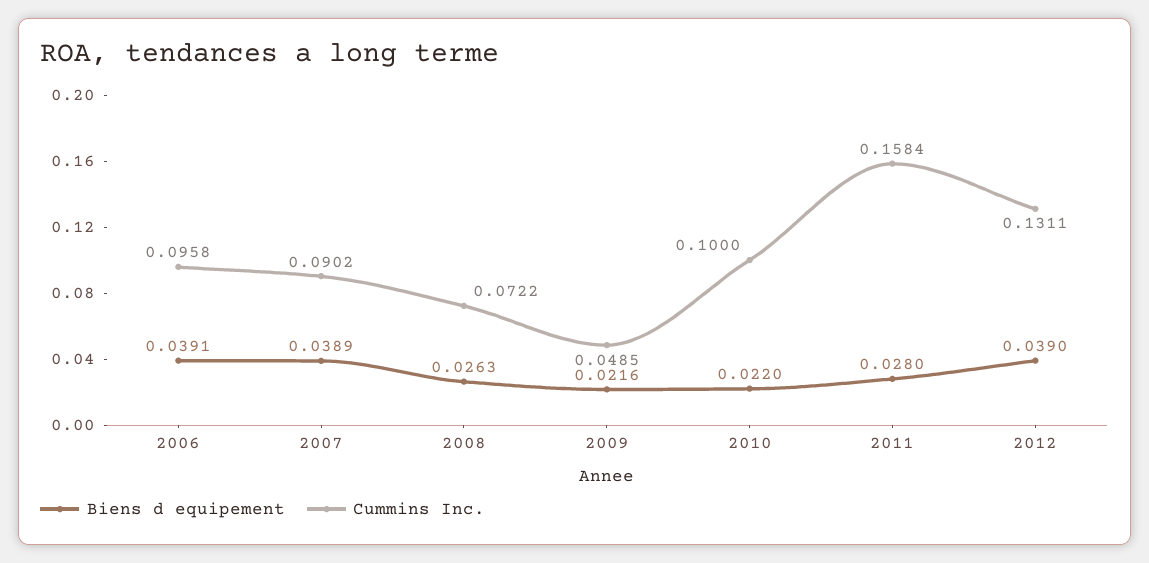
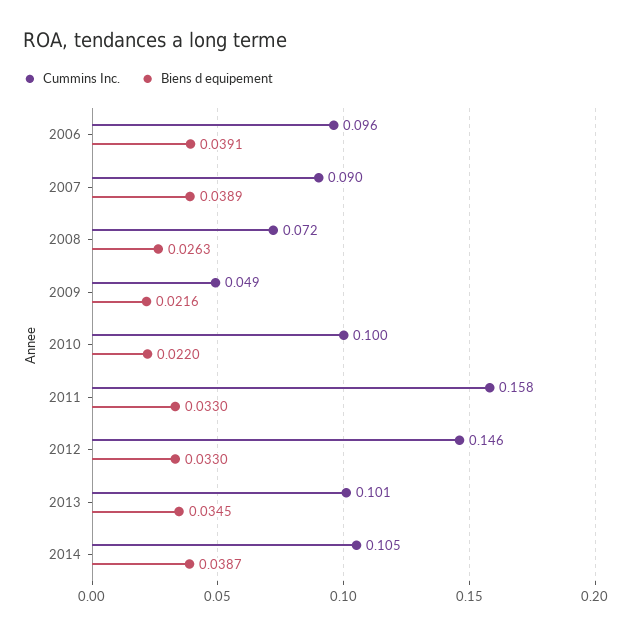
Biens d equipement, 2011: 0.028 -> 0.033
Biens d equipement, 2012: 0.039 -> 0.033
Cummins Inc., 2012: 0.1311 -> 0.146
Cummins Inc., 2013: none -> 0.101
Biens d equipement, 2013: none -> 0.0345
Cummins Inc., 2014: none -> 0.105
Biens d equipement, 2014: none -> 0.0387

